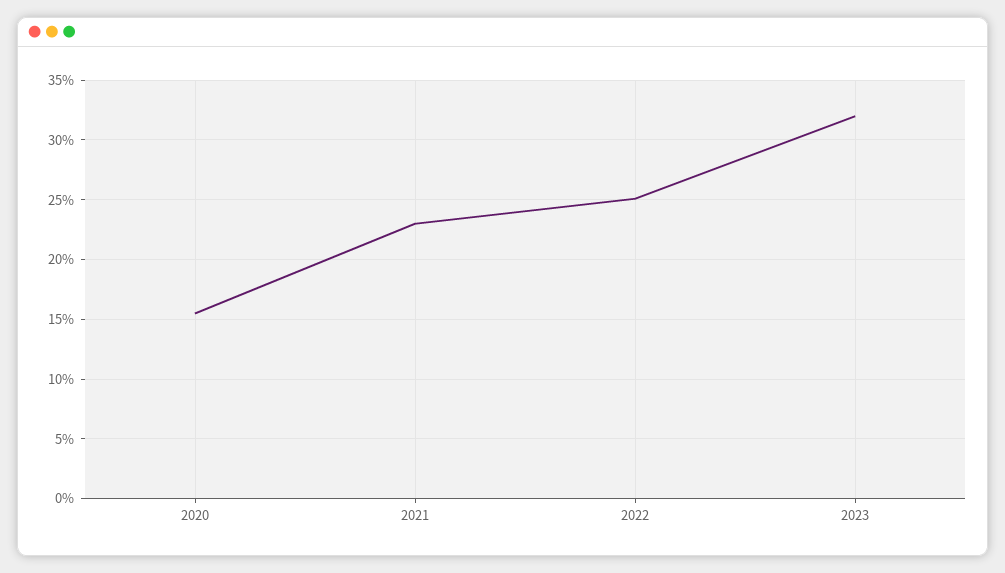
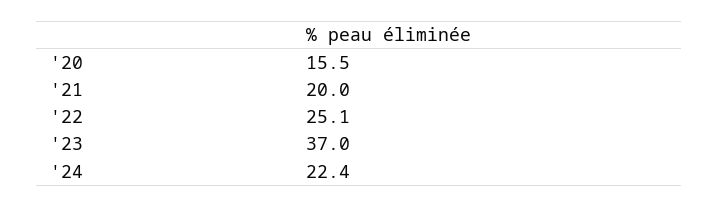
2021: 23 -> 20
2023: 32 -> 37
'24: none -> 22.4

